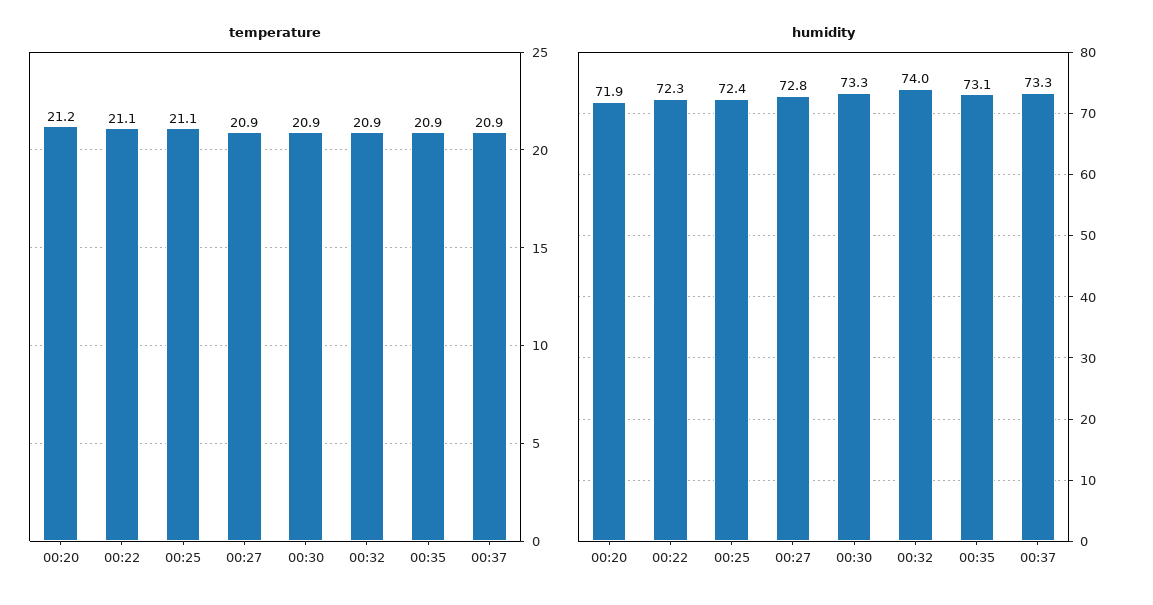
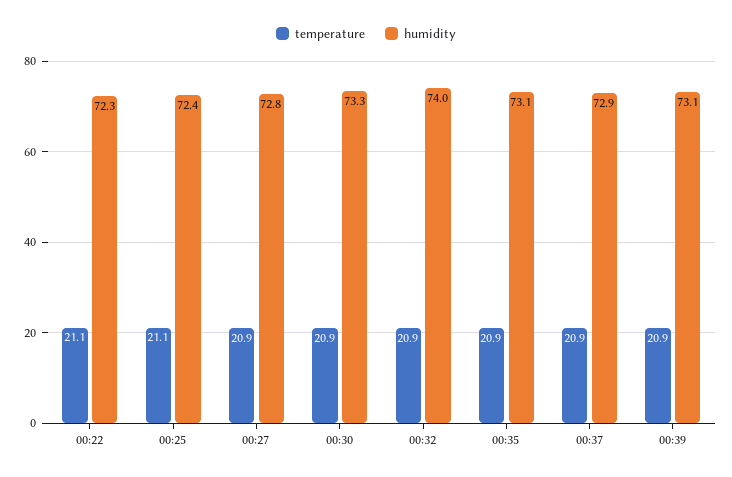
temperature, 00:20: 21.2 -> none
humidity, 00:20: 71.9 -> none
humidity, 00:37: 73.3 -> 72.9
temperature, 00:39: none -> 20.9
humidity, 00:39: none -> 73.1

